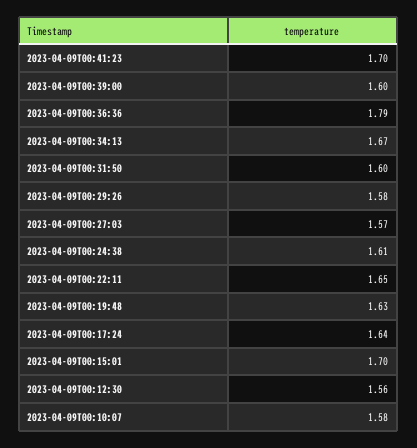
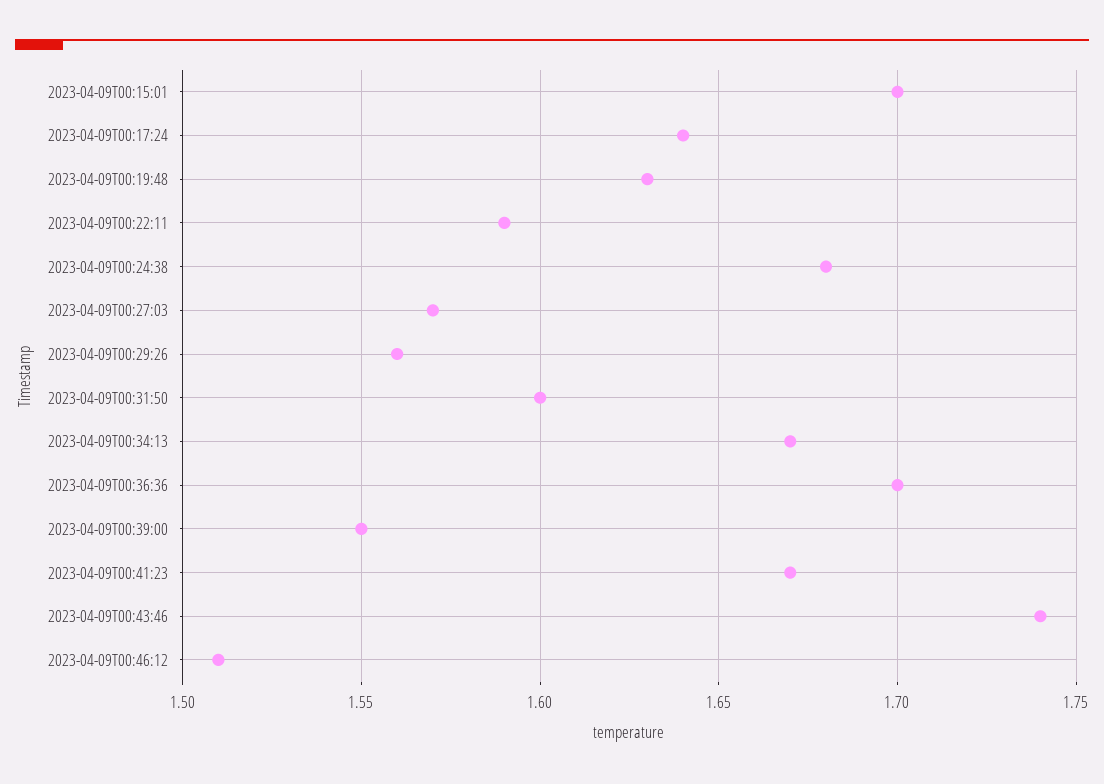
2023-04-09T00:41:23: 1.7 -> 1.67
2023-04-09T00:39:00: 1.6 -> 1.55
2023-04-09T00:36:36: 1.79 -> 1.7
2023-04-09T00:29:26: 1.58 -> 1.56
2023-04-09T00:24:38: 1.61 -> 1.68
2023-04-09T00:22:11: 1.65 -> 1.59
2023-04-09T00:12:30: 1.56 -> none
2023-04-09T00:10:07: 1.58 -> none
2023-04-09T00:43:46: none -> 1.74
2023-04-09T00:46:12: none -> 1.51

